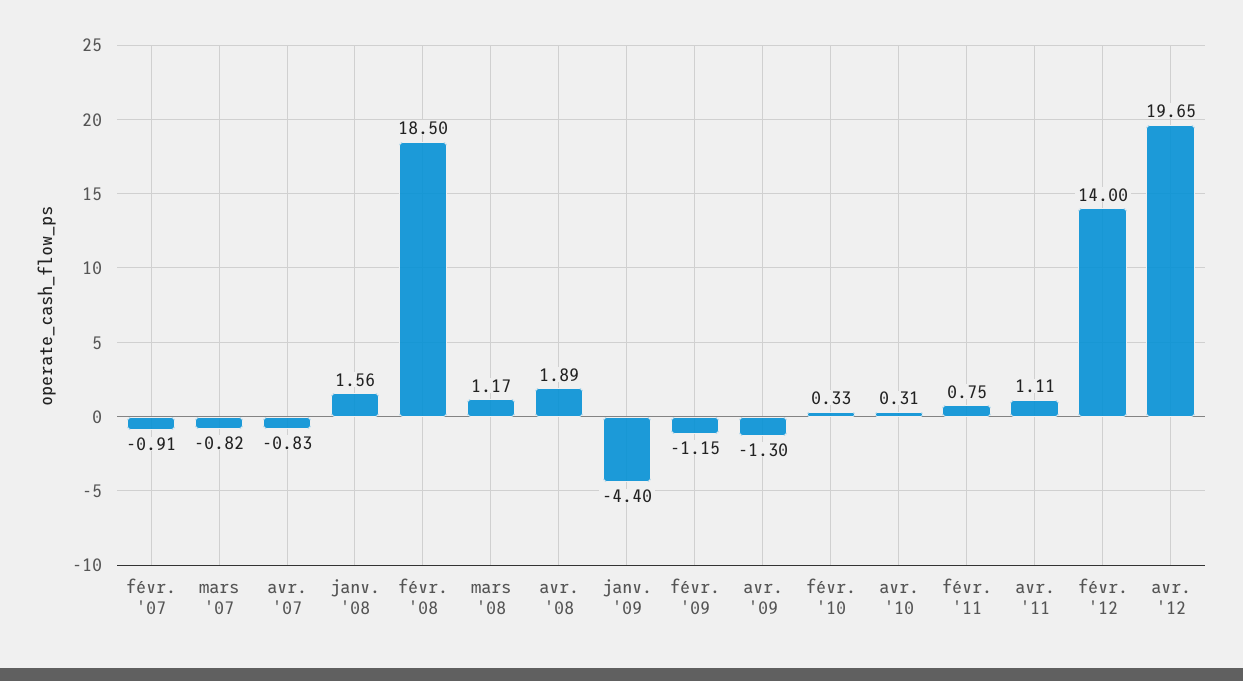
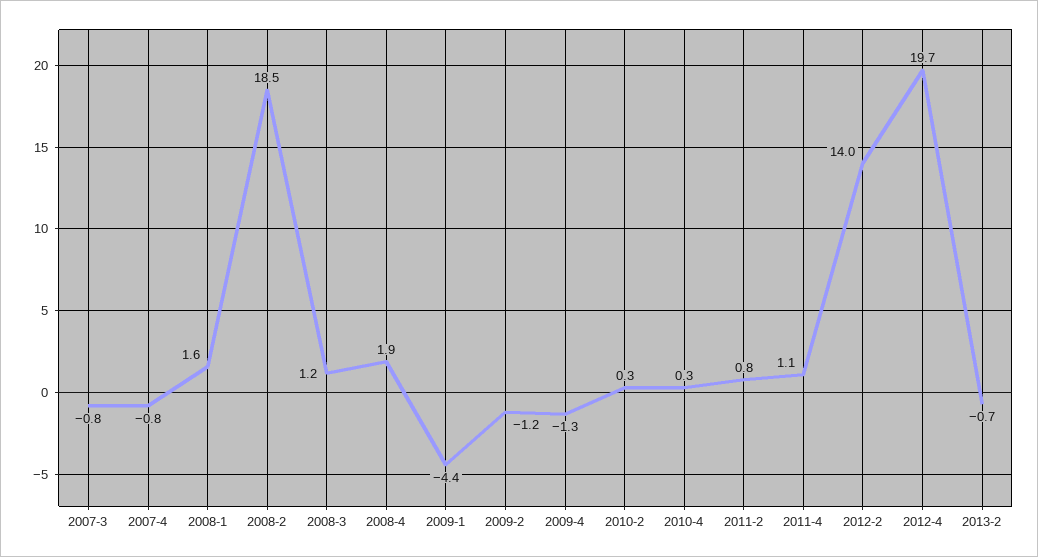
févr. '07: -0.91 -> none
2013-2: none -> -0.7

